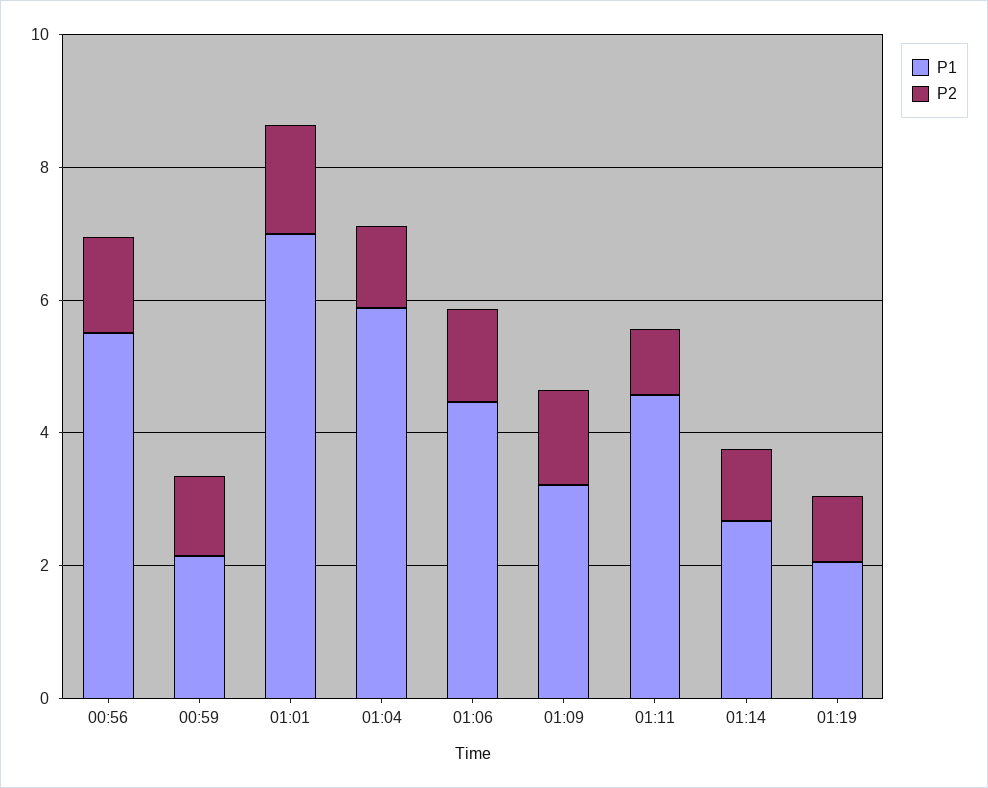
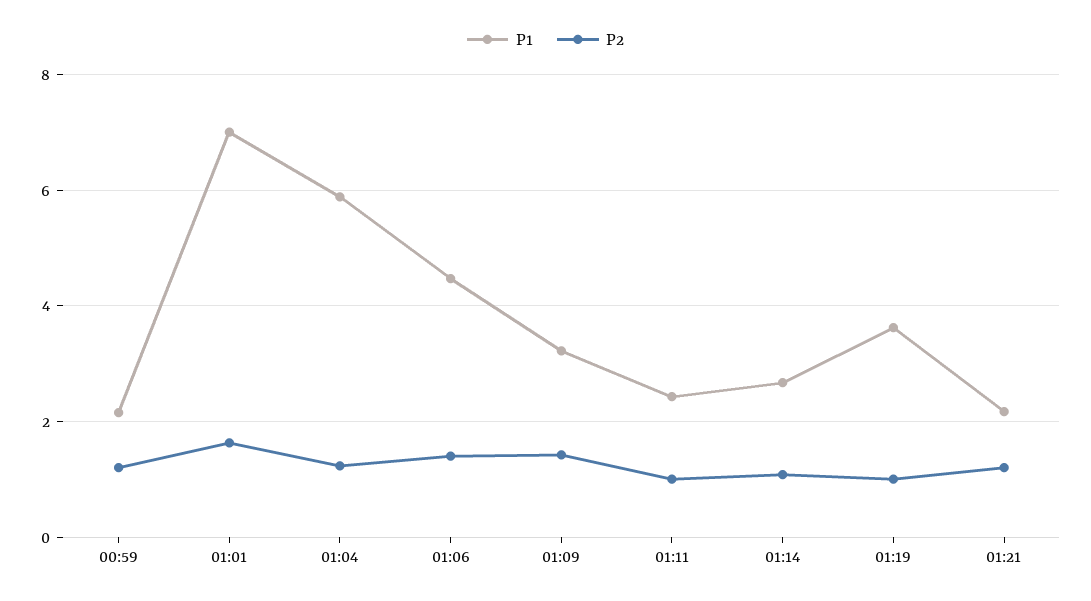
P1, 00:56: 5.5 -> none
P2, 00:56: 1.5 -> none
P1, 01:11: 4.5 -> 2.4
P1, 01:19: 2 -> 3.6
P1, 01:21: none -> 2.2
P2, 01:21: none -> 1.2

